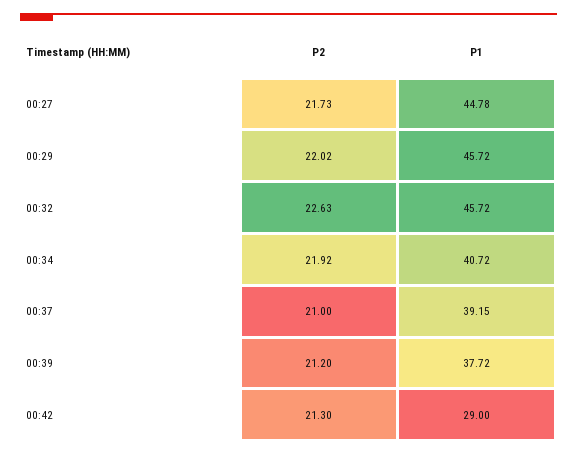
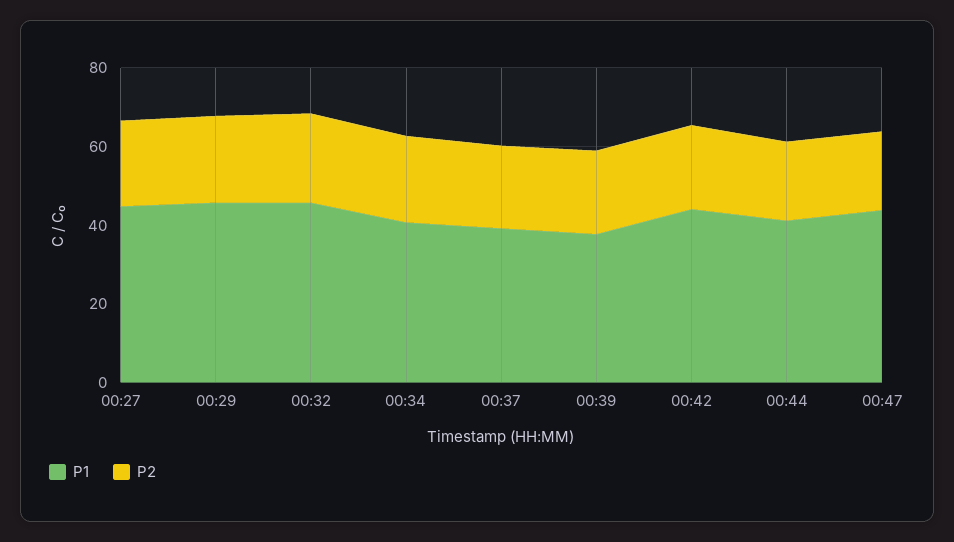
P1, 00:42: 29 -> 45
P1, 00:44: none -> 40
P2, 00:44: none -> 20
P1, 00:47: none -> 45
P2, 00:47: none -> 20

